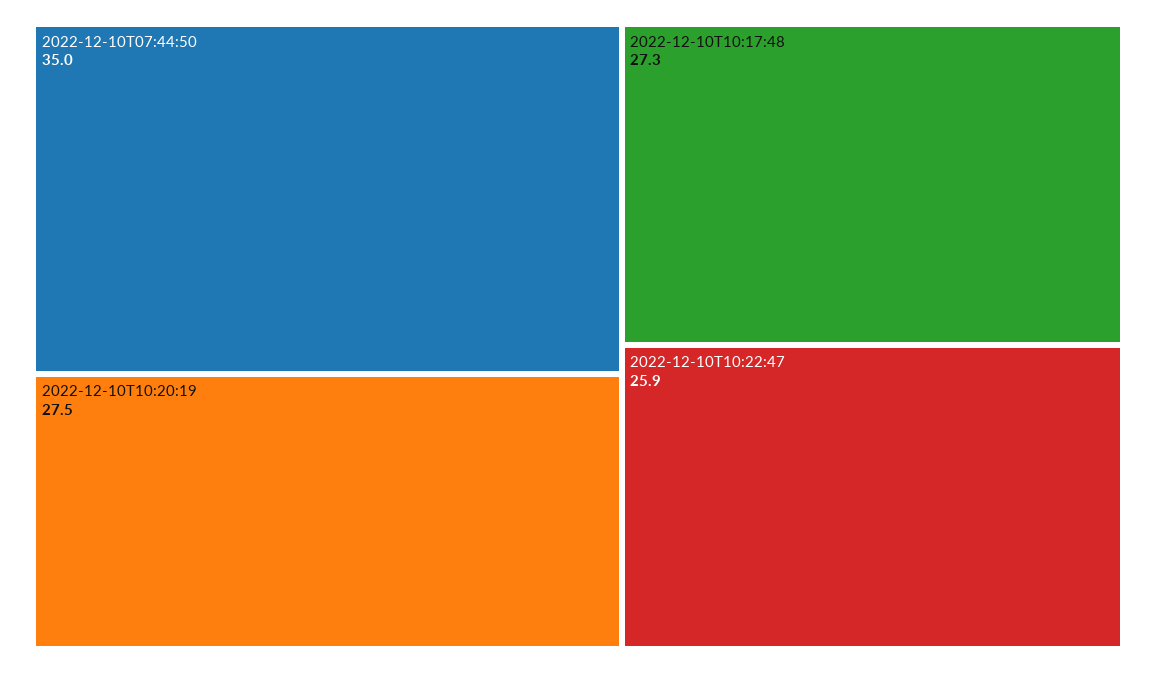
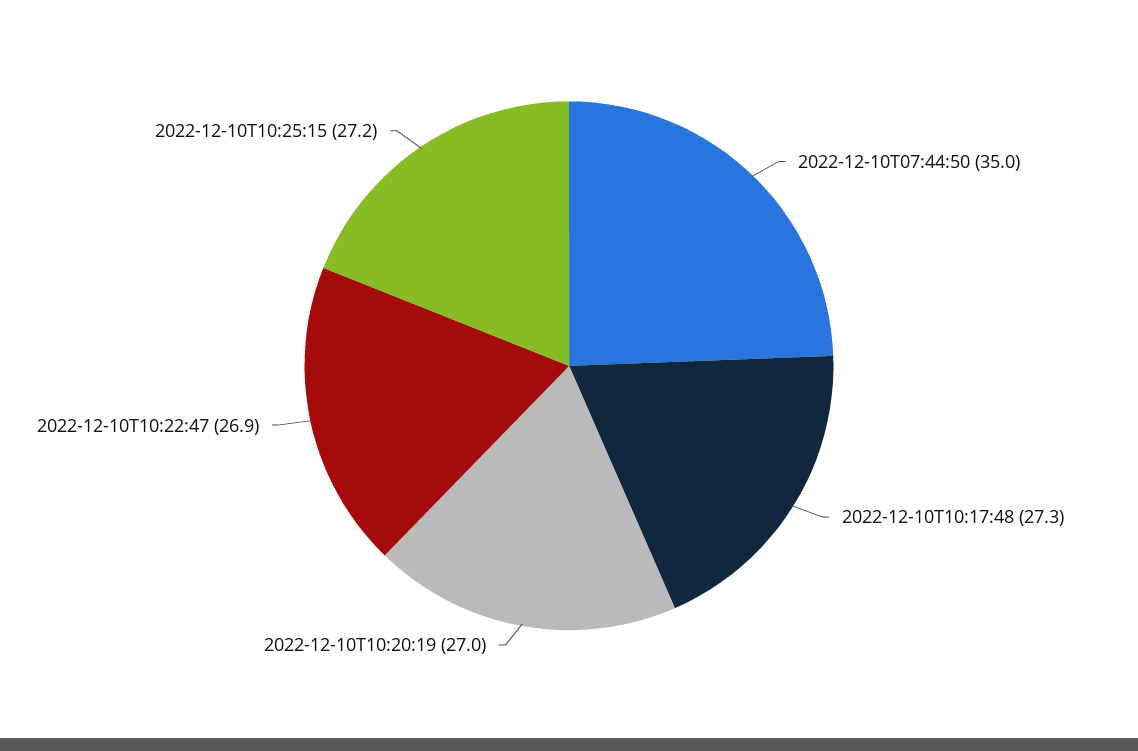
2022-12-10T10:20:19: 27.5 -> 27
2022-12-10T10:22:47: 25.9 -> 26.9
2022-12-10T10:25:15: none -> 27.2

